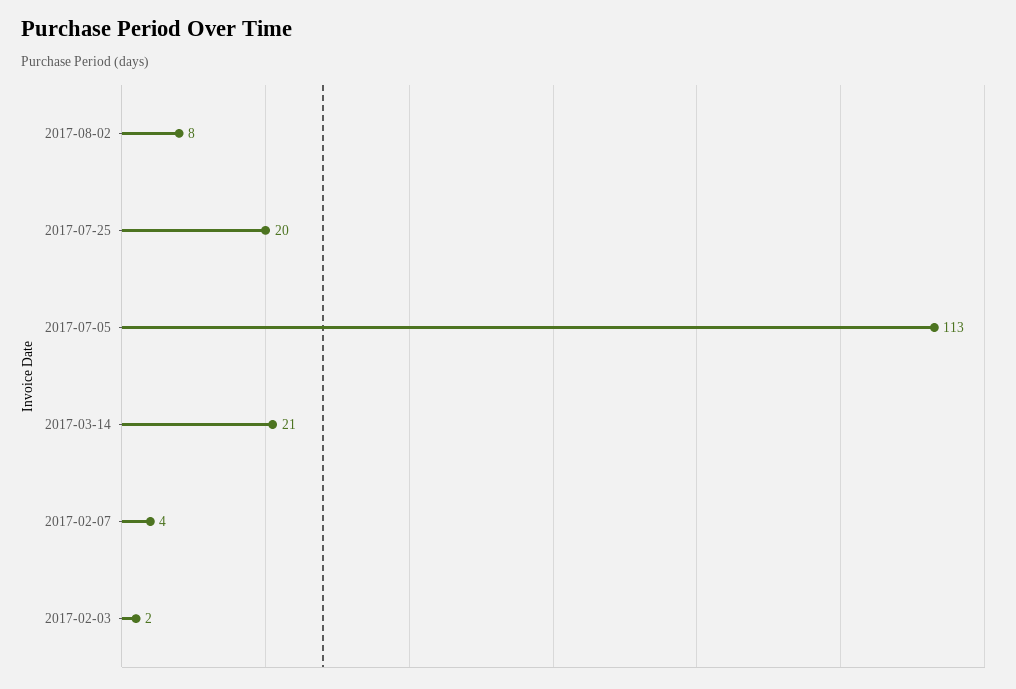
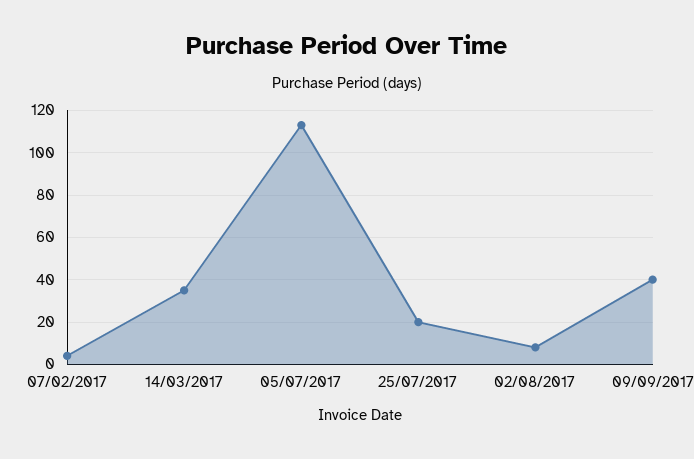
2017-03-14: 21 -> 35
2017-02-03: 2 -> none
09/09/2017: none -> 40

